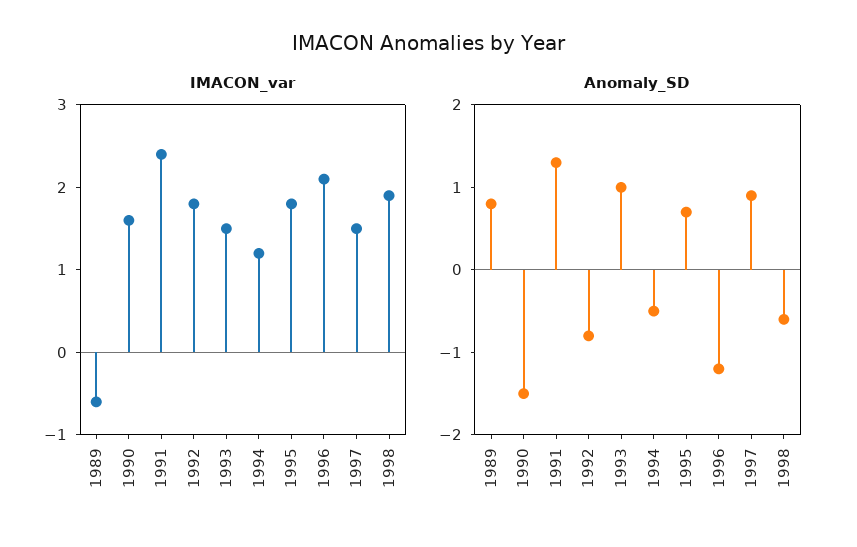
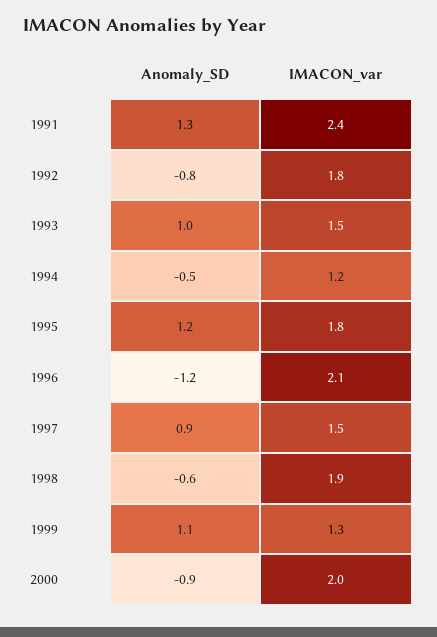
IMACON_var, 1989: -0.6 -> none
IMACON_var, 1990: 1.6 -> none
Anomaly_SD, 1989: 0.8 -> none
Anomaly_SD, 1990: -1.5 -> none
Anomaly_SD, 1995: 0.7 -> 1.2
Anomaly_SD, 1999: none -> 1.1
IMACON_var, 1999: none -> 1.3
Anomaly_SD, 2000: none -> -0.9
IMACON_var, 2000: none -> 2

